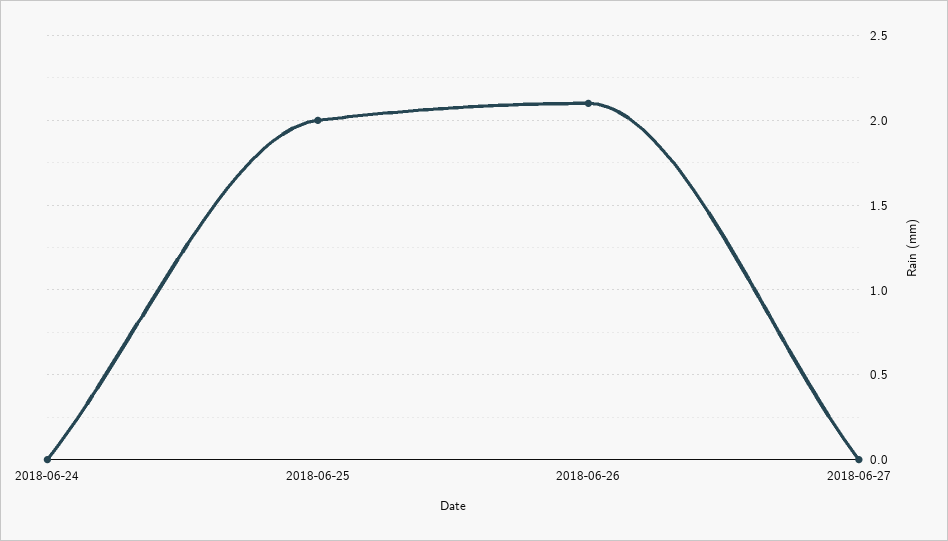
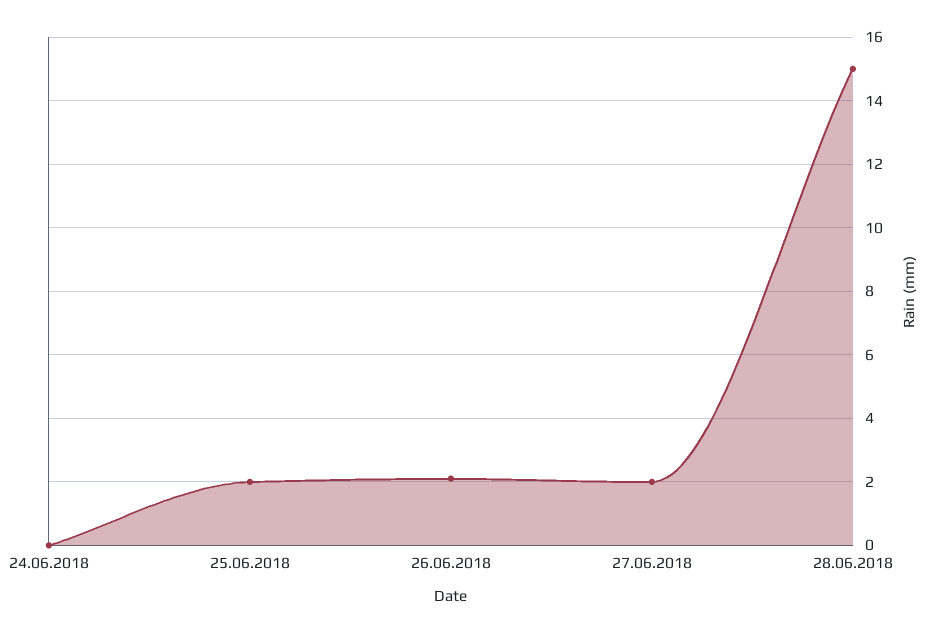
2018-06-27: 0 -> 2
28.06.2018: none -> 15

